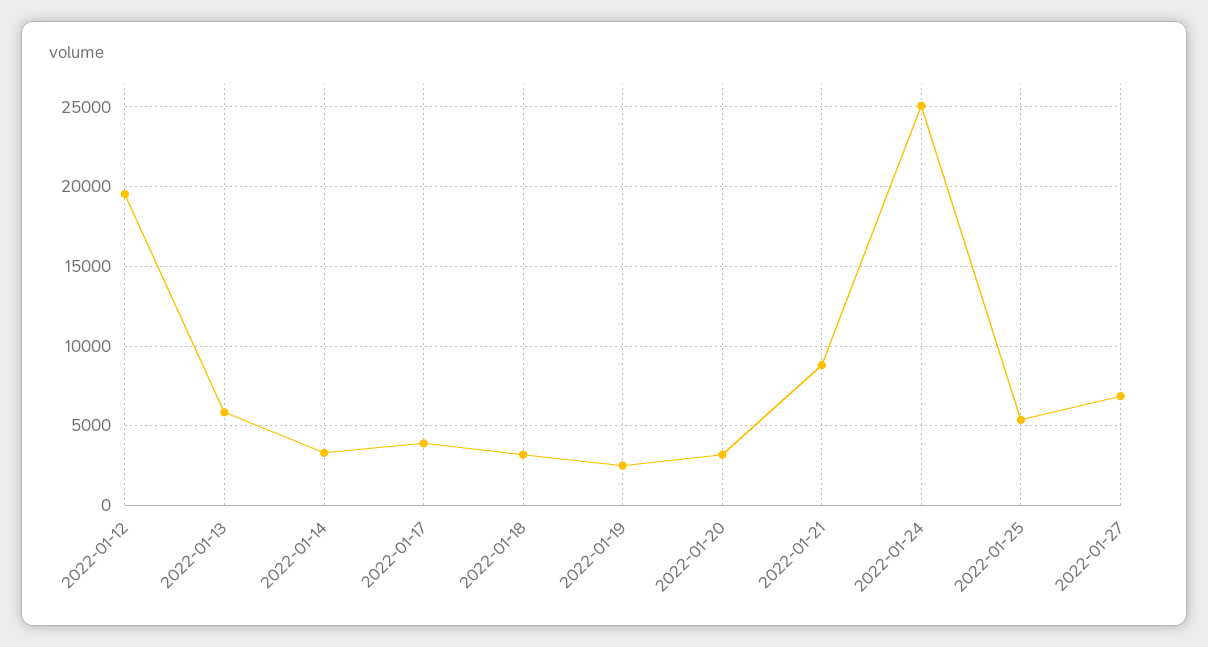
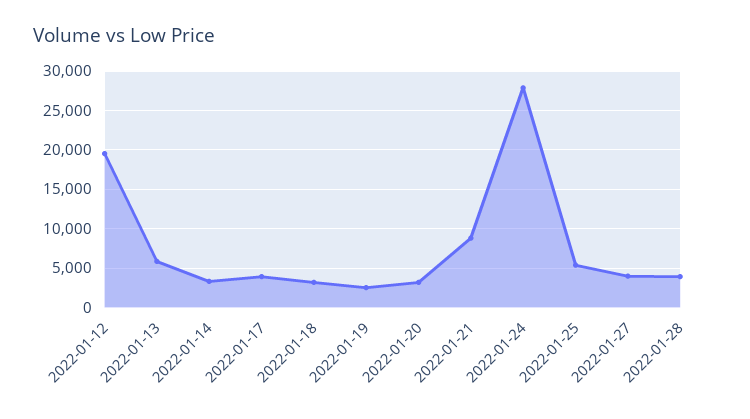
2022-01-24: 25000 -> 28000
2022-01-27: 7000 -> 4000
2022-01-28: none -> 4000

